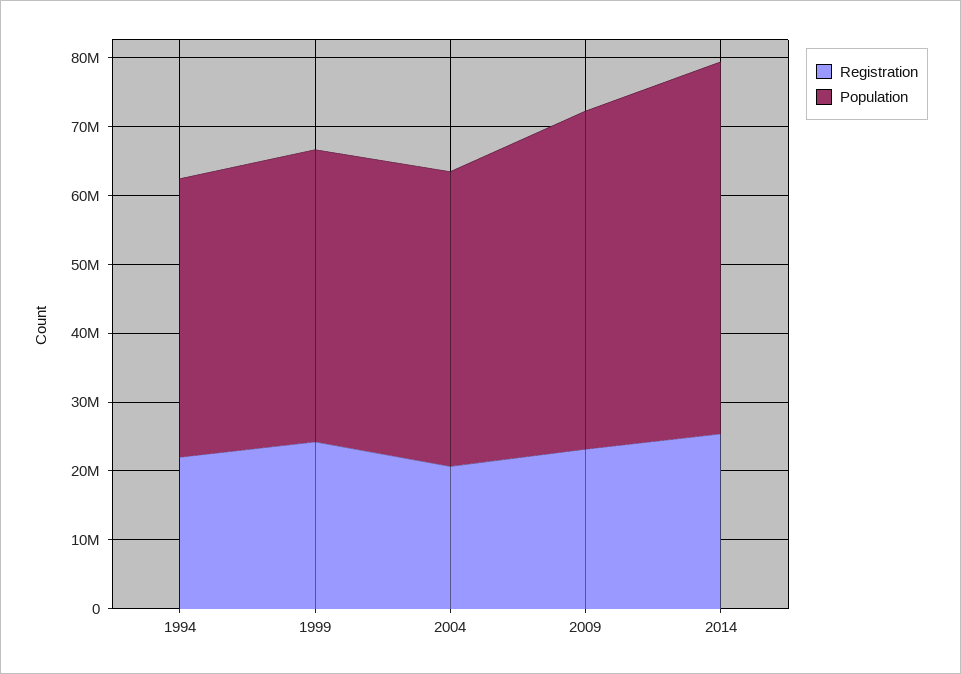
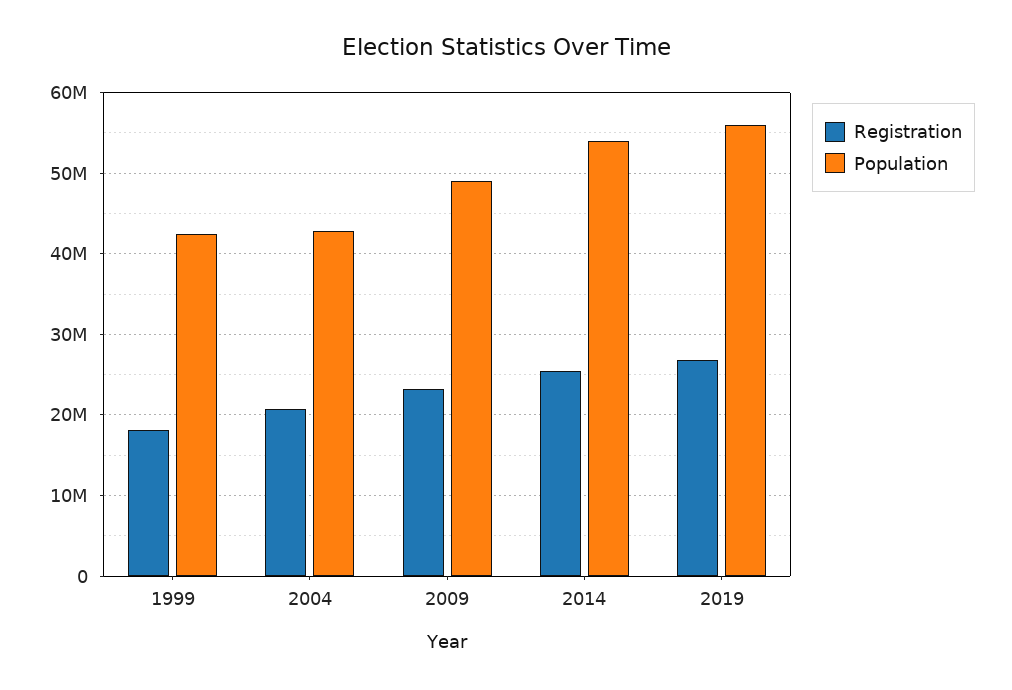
Registration, 1994: 22000000 -> none
Population, 1994: 40000000 -> none
Registration, 1999: 24000000 -> 18000000
Registration, 2019: none -> 27000000
Population, 2019: none -> 56000000

